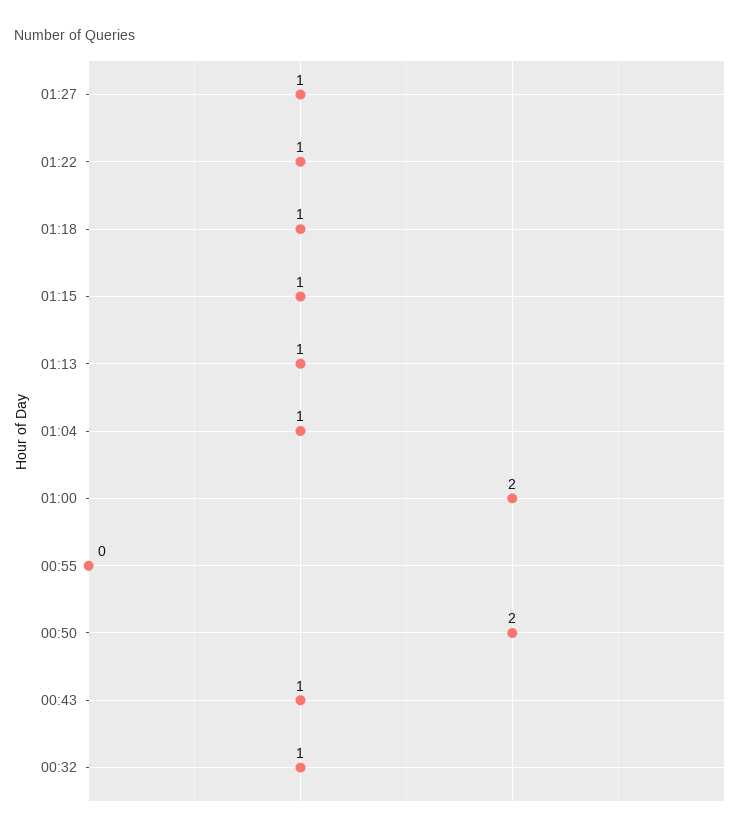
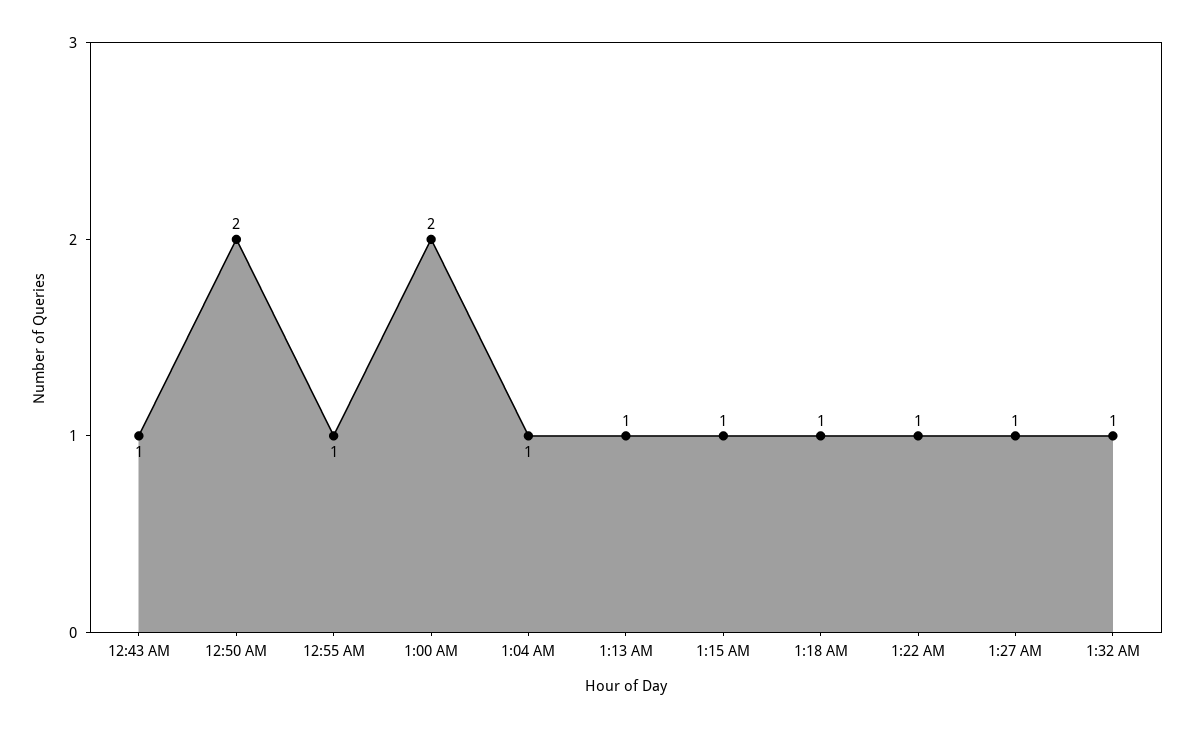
00:55: 0 -> 1
00:32: 1 -> none
1:32 AM: none -> 1

